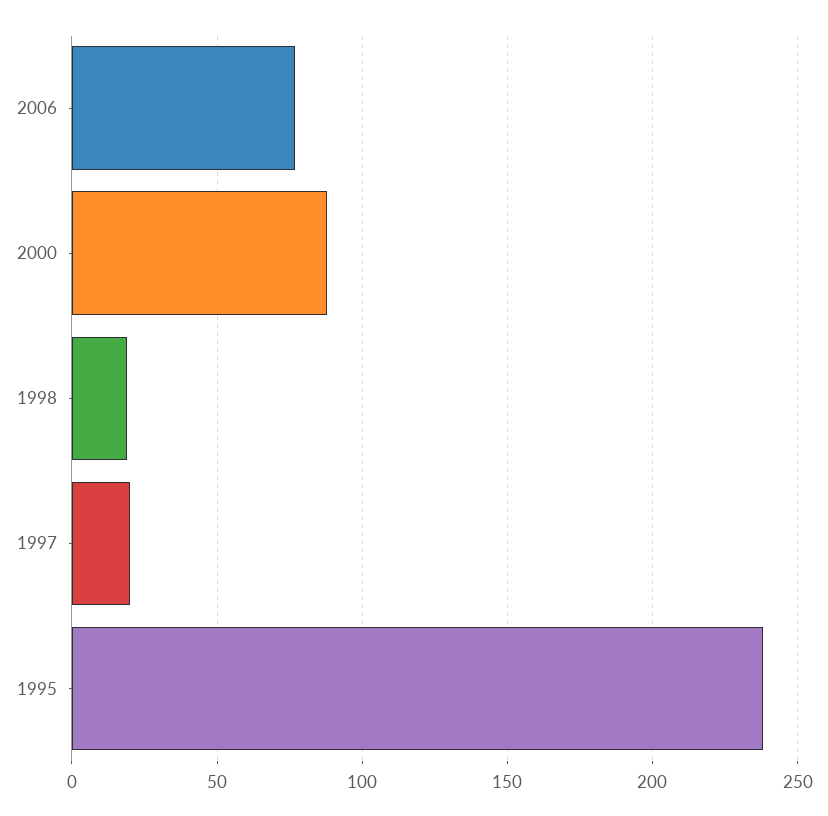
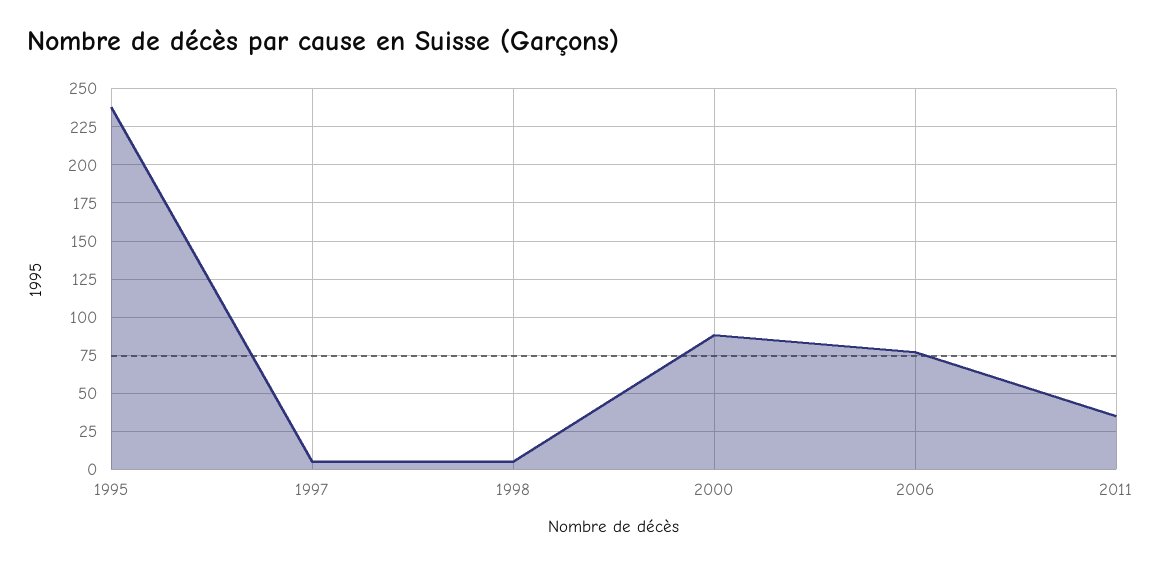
1998: 20 -> 5
1997: 20 -> 5
2011: none -> 35

